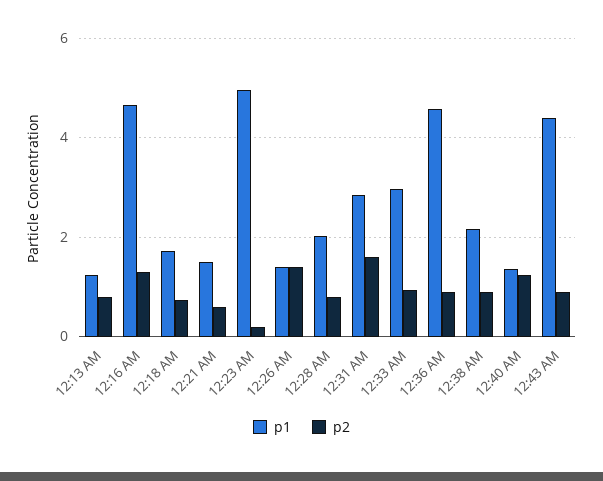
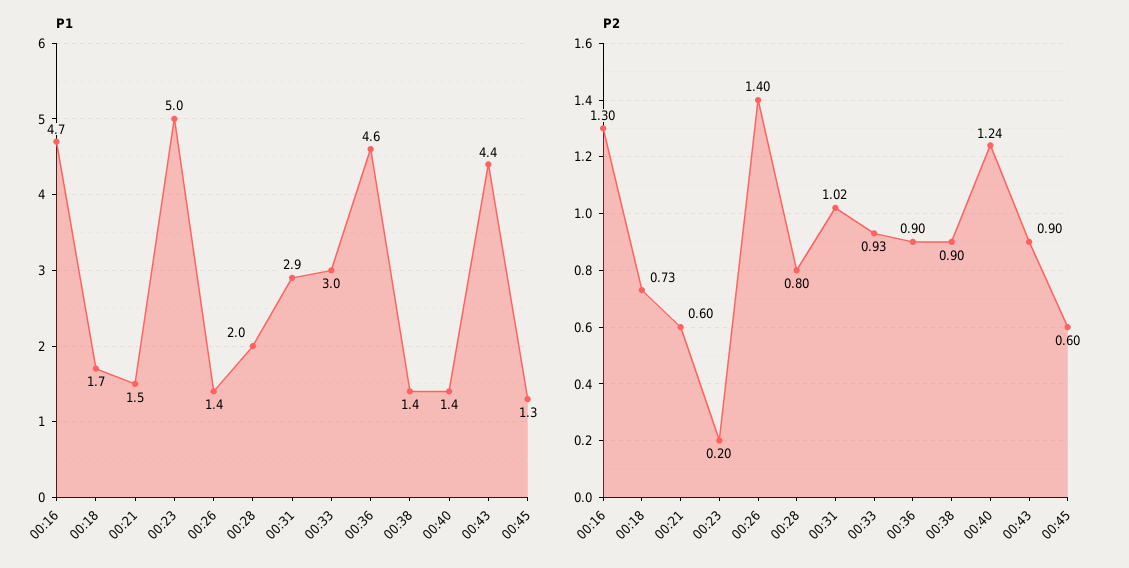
p1, 12:13 AM: 1.2 -> none
p2, 12:13 AM: 0.8 -> none
p2, 12:31 AM: 1.6 -> 1.02
p1, 12:38 AM: 2.2 -> 1.4
p1, 00:45: none -> 1.3
p2, 00:45: none -> 0.6

